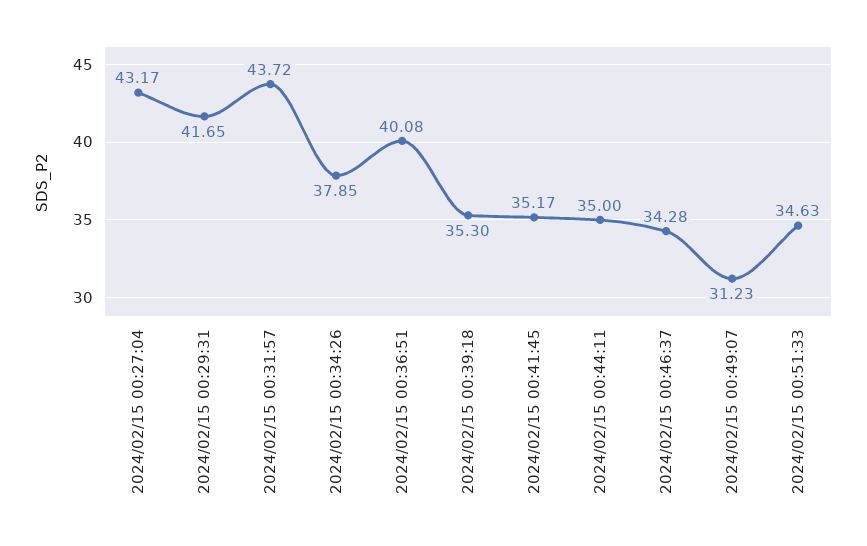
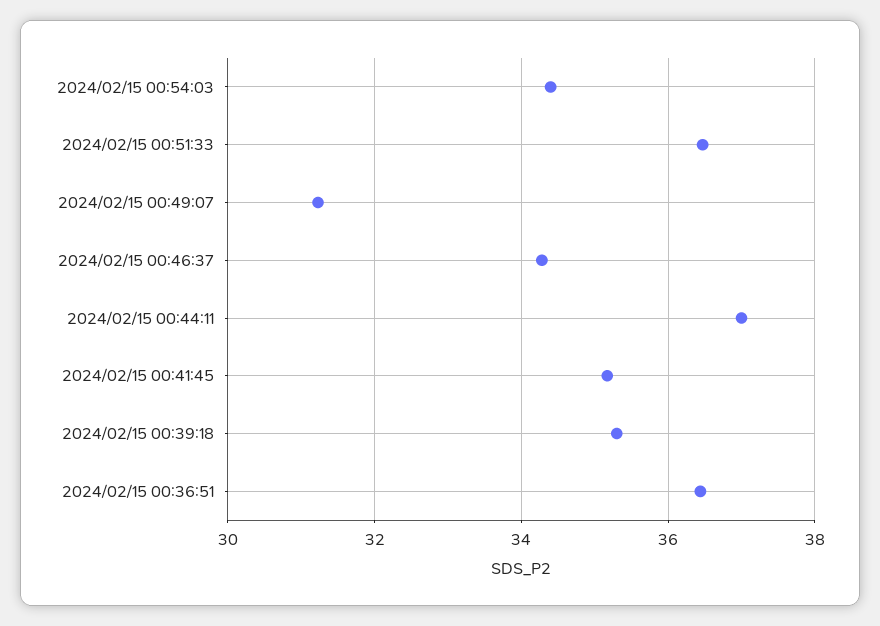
2024/02/15 00:27:04: 43.17 -> none
2024/02/15 00:29:31: 41.65 -> none
2024/02/15 00:31:57: 43.72 -> none
2024/02/15 00:34:26: 37.85 -> none
2024/02/15 00:36:51: 40.08 -> 36.4
2024/02/15 00:44:11: 35 -> 37
2024/02/15 00:51:33: 34.63 -> 36.4
2024/02/15 00:54:03: none -> 34.4

